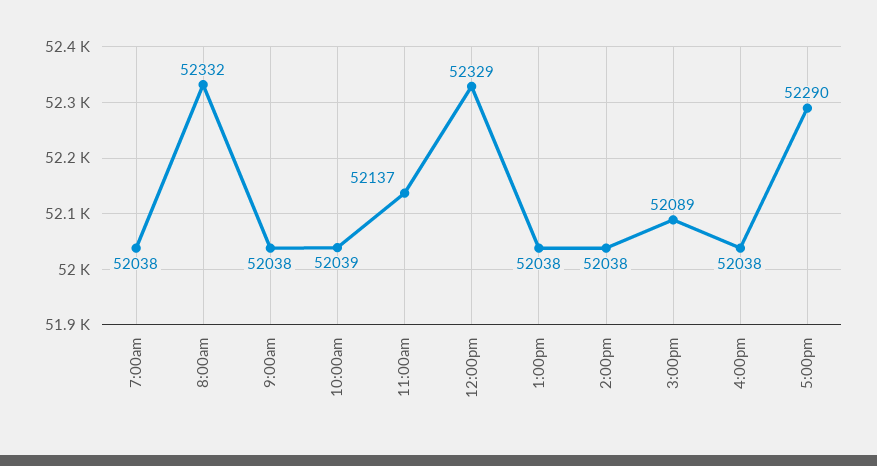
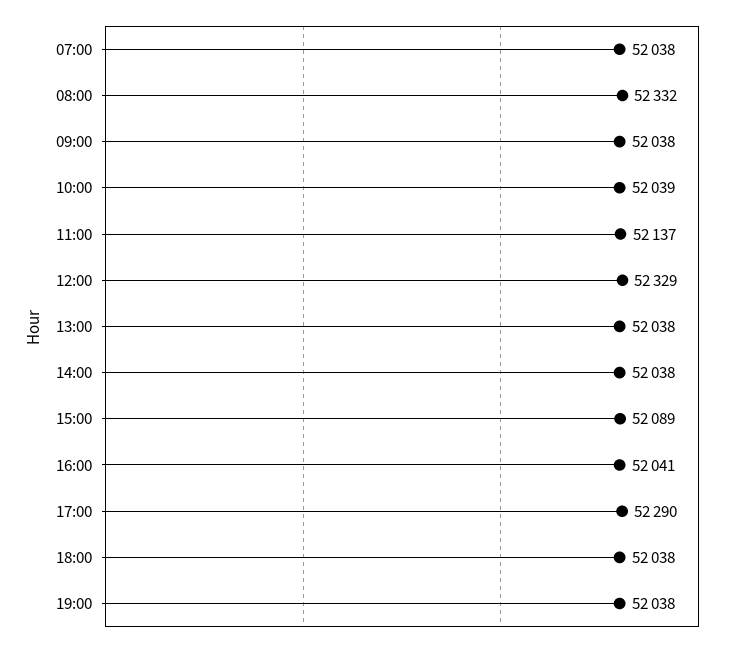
4:00pm: 52038 -> 52041
18:00: none -> 52038
19:00: none -> 52038

